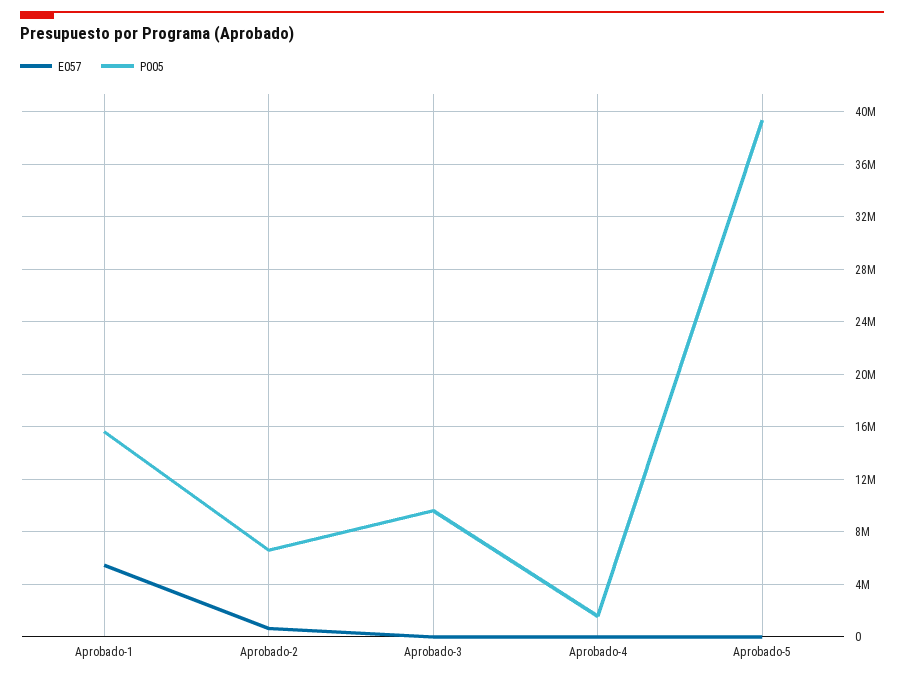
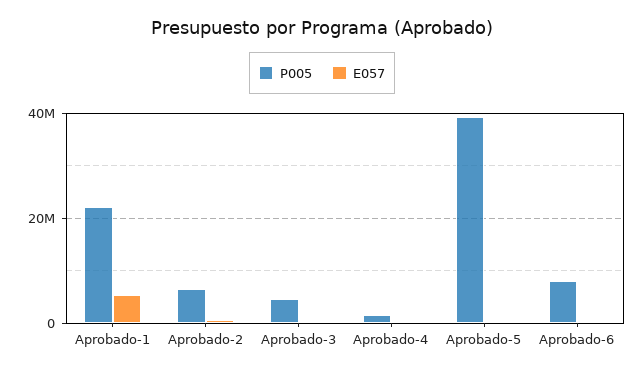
P005, Aprobado-1: 15500000 -> 22000000
P005, Aprobado-3: 9500000 -> 4000000
P005, Aprobado-6: none -> 8000000
E057, Aprobado-6: none -> 0

